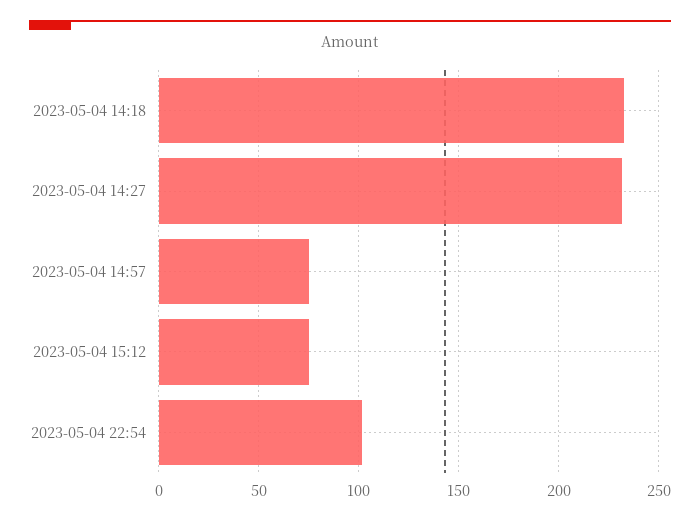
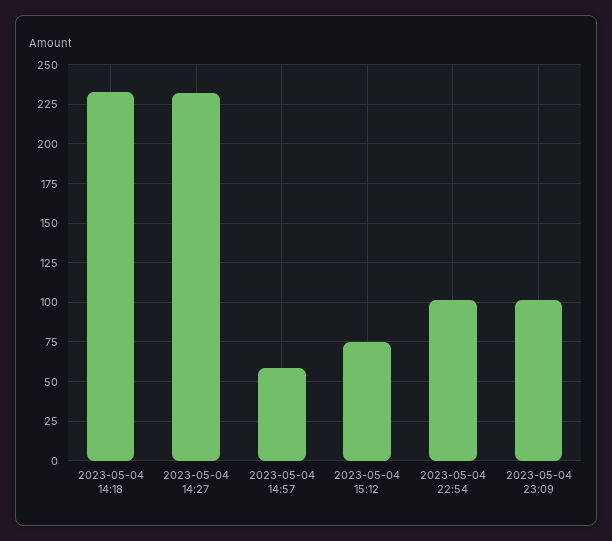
2023-05-04 14:57: 75 -> 60
2023-05-04 23:09: none -> 100

